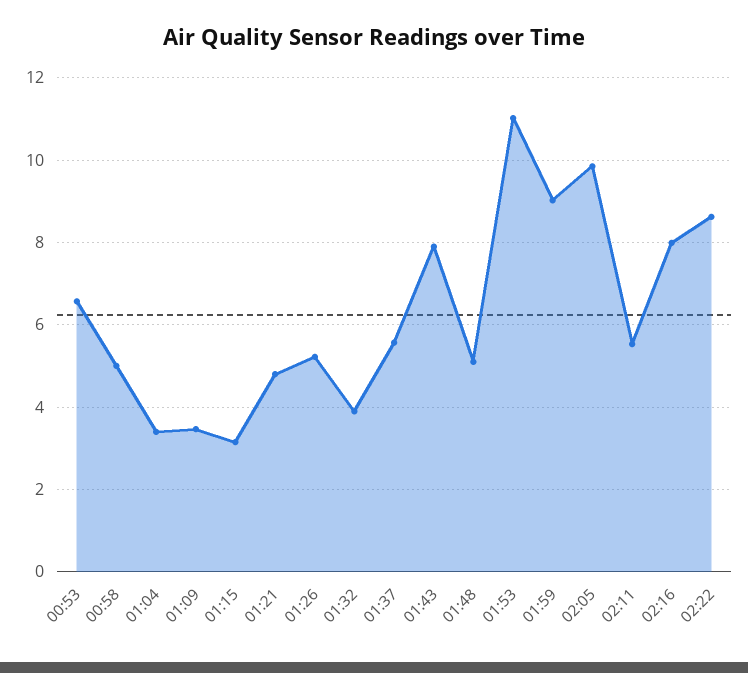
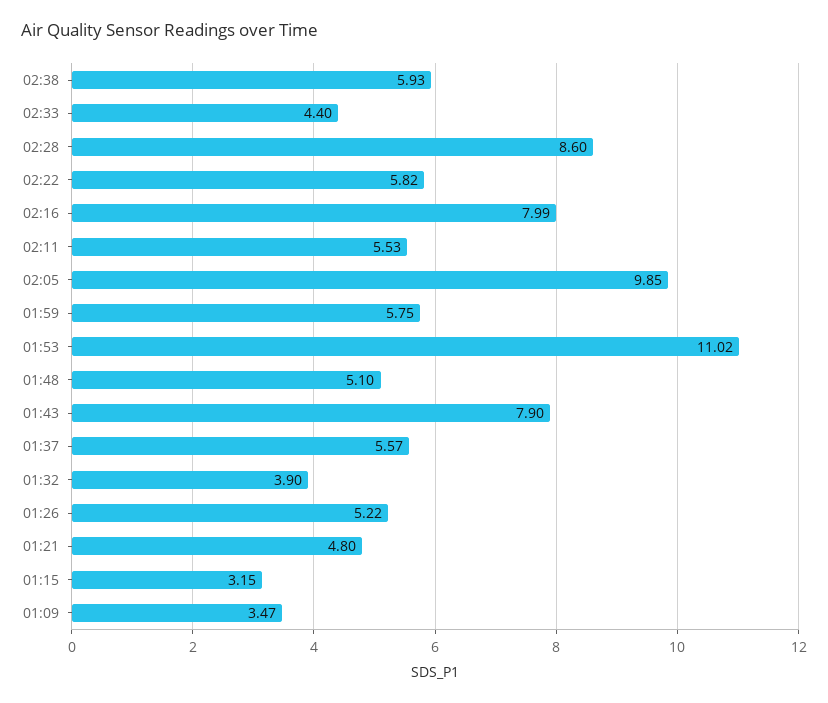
00:53: 6.6 -> none
00:58: 5 -> none
01:04: 3.4 -> none
01:59: 9 -> 5.75
02:22: 8.6 -> 5.82
02:38: none -> 5.93
02:33: none -> 4.4
02:28: none -> 8.6

